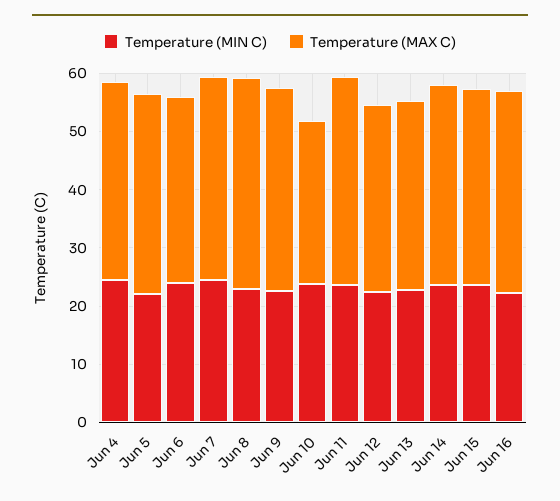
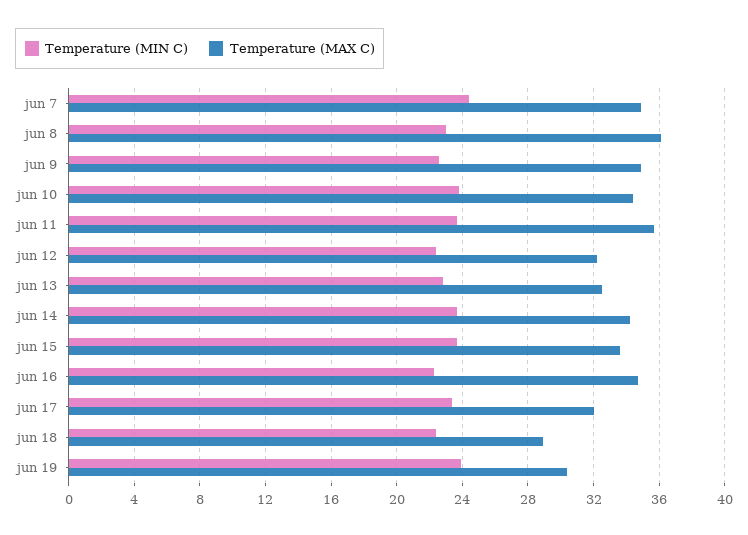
Temperature (MIN C), Jun 4: 24 -> none
Temperature (MAX C), Jun 4: 34 -> none
Temperature (MIN C), Jun 5: 22 -> none
Temperature (MAX C), Jun 5: 34 -> none
Temperature (MIN C), Jun 6: 24 -> none
Temperature (MAX C), Jun 6: 32 -> none
Temperature (MAX C), Jun 10: 28 -> 34.5
Temperature (MIN C), jun 17: none -> 23.5
Temperature (MAX C), jun 17: none -> 32
Temperature (MIN C), jun 18: none -> 22.5
Temperature (MAX C), jun 18: none -> 29
Temperature (MIN C), jun 19: none -> 24
Temperature (MAX C), jun 19: none -> 30.5

